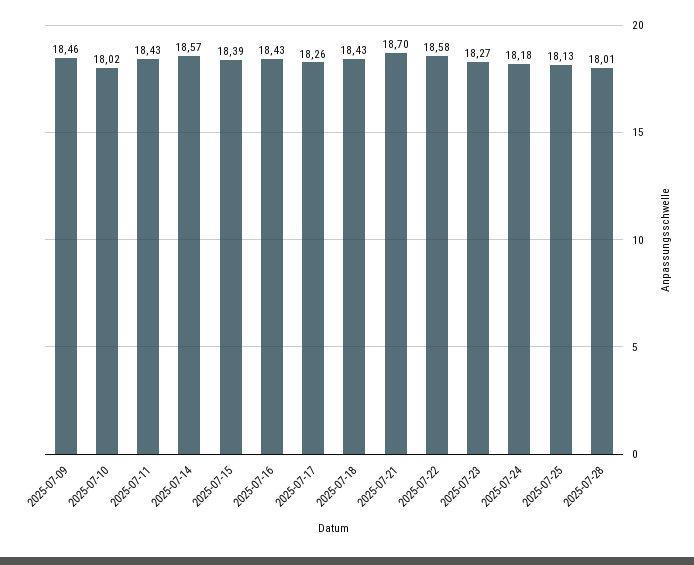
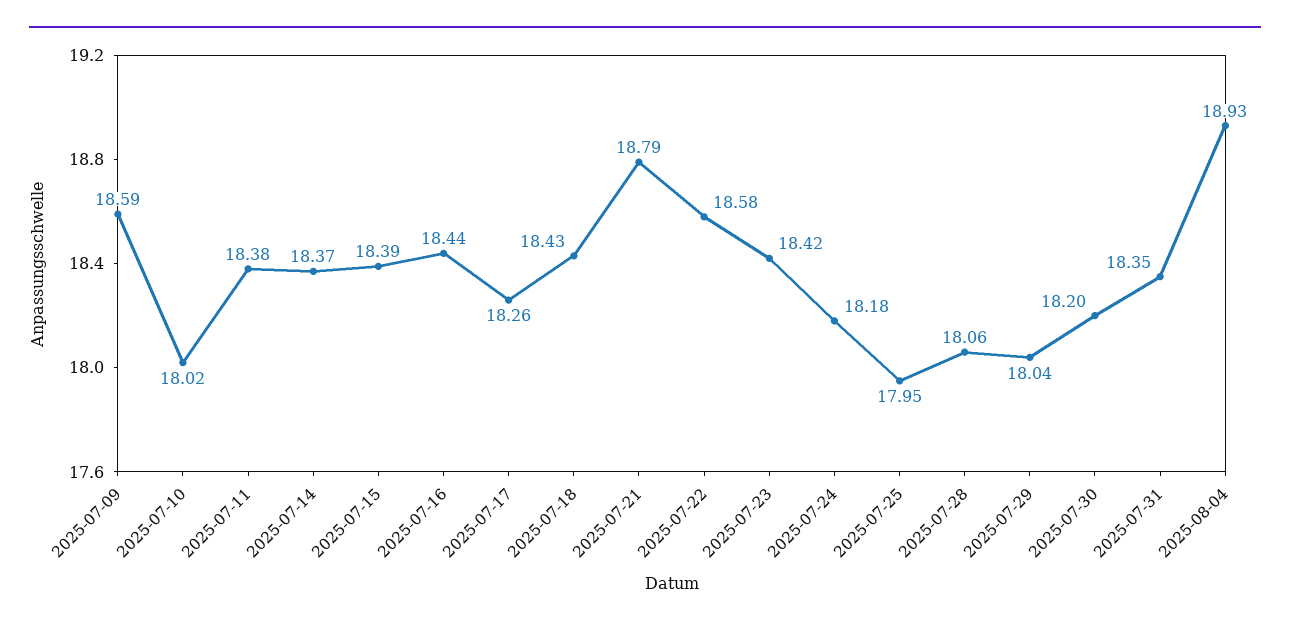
2025-07-09: 18.46 -> 18.59
2025-07-11: 18.43 -> 18.38
2025-07-14: 18.57 -> 18.37
2025-07-16: 18.43 -> 18.44
2025-07-21: 18.7 -> 18.79
2025-07-23: 18.27 -> 18.42
2025-07-25: 18.13 -> 17.95
2025-07-28: 18.01 -> 18.06
2025-07-29: none -> 18.04
2025-07-30: none -> 18.2
2025-07-31: none -> 18.35
2025-08-04: none -> 18.93

